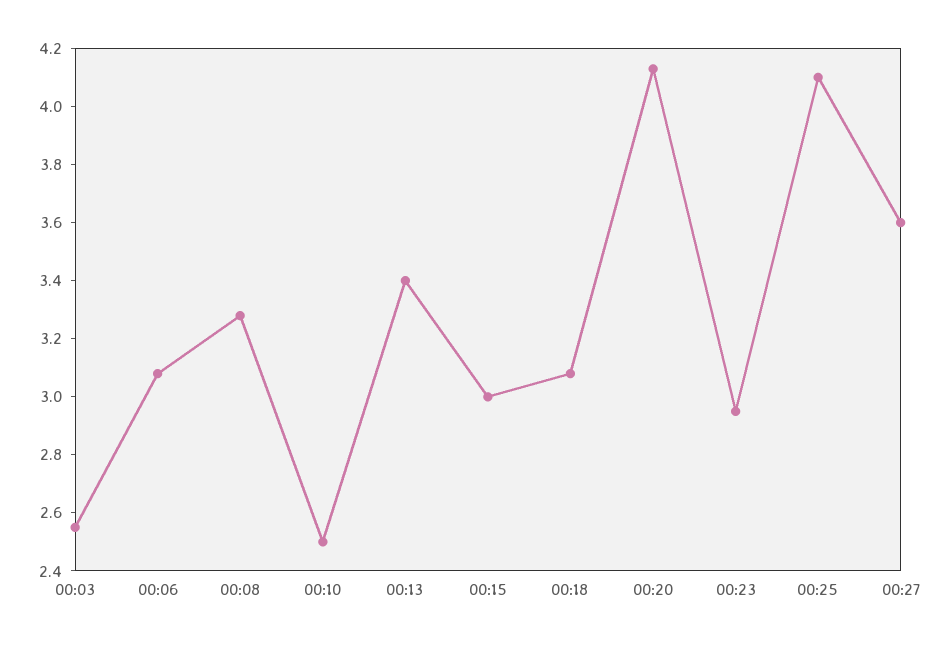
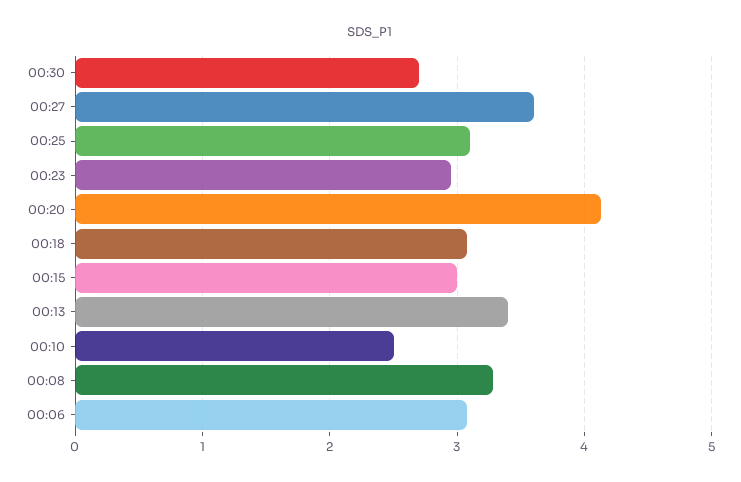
00:03: 2.55 -> none
00:25: 4.1 -> 3.1
00:30: none -> 2.7

